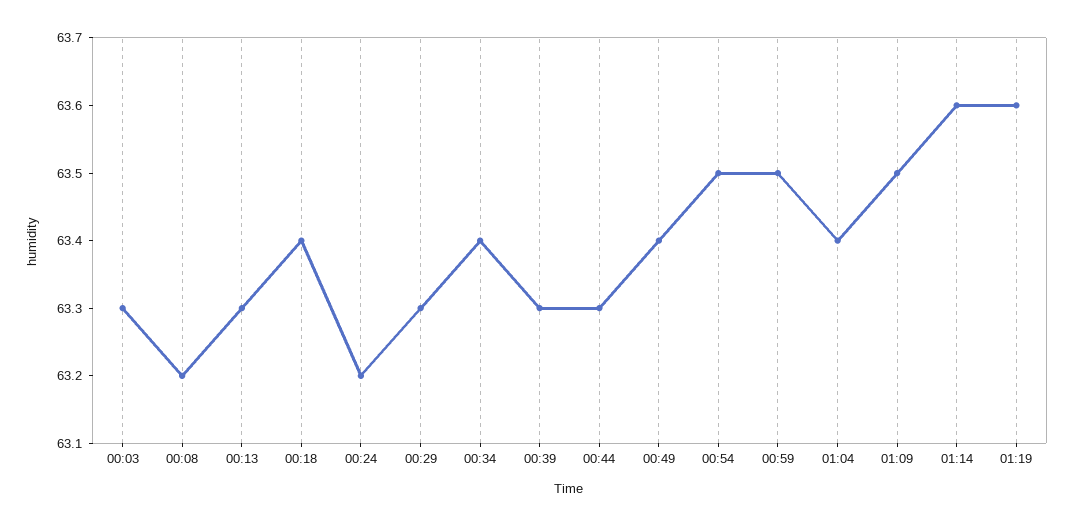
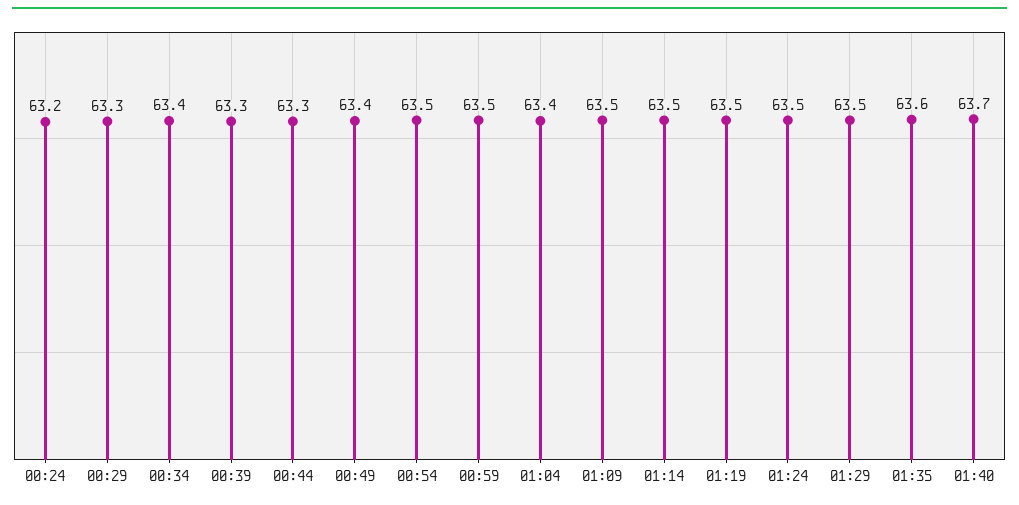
00:03: 63.3 -> none
00:08: 63.2 -> none
00:13: 63.3 -> none
00:18: 63.4 -> none
01:14: 63.6 -> 63.5
01:19: 63.6 -> 63.5
01:24: none -> 63.5
01:29: none -> 63.5
01:35: none -> 63.6
01:40: none -> 63.7

